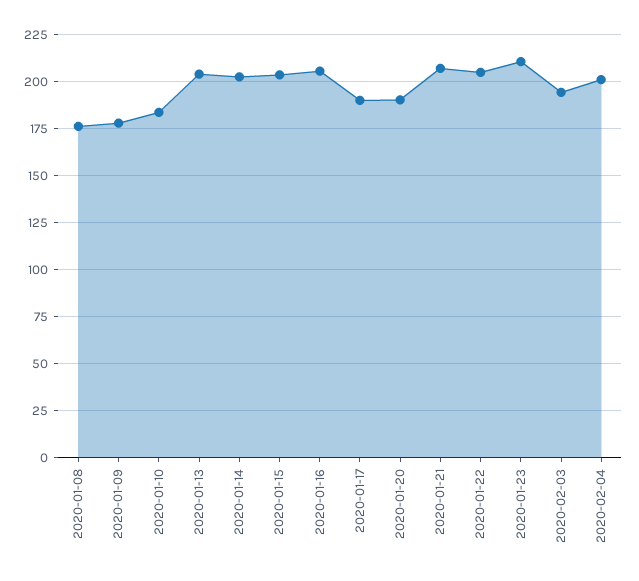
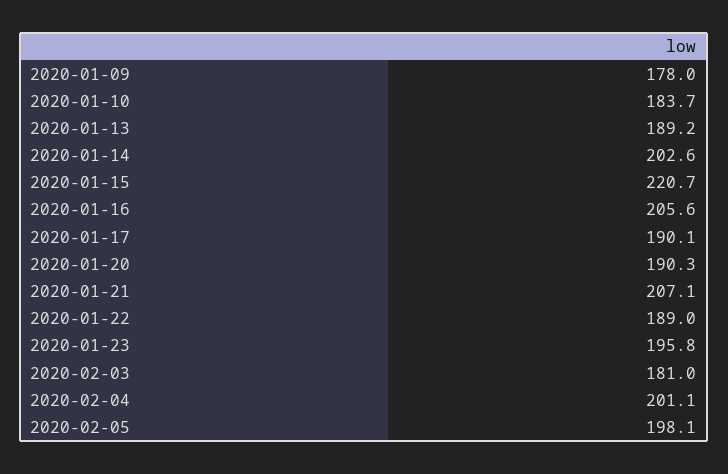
2020-01-08: 175 -> none
2020-01-13: 205 -> 189.2
2020-01-15: 205 -> 220.7
2020-01-22: 205 -> 189
2020-01-23: 210 -> 195.8
2020-02-03: 195 -> 181
2020-02-05: none -> 198.1

